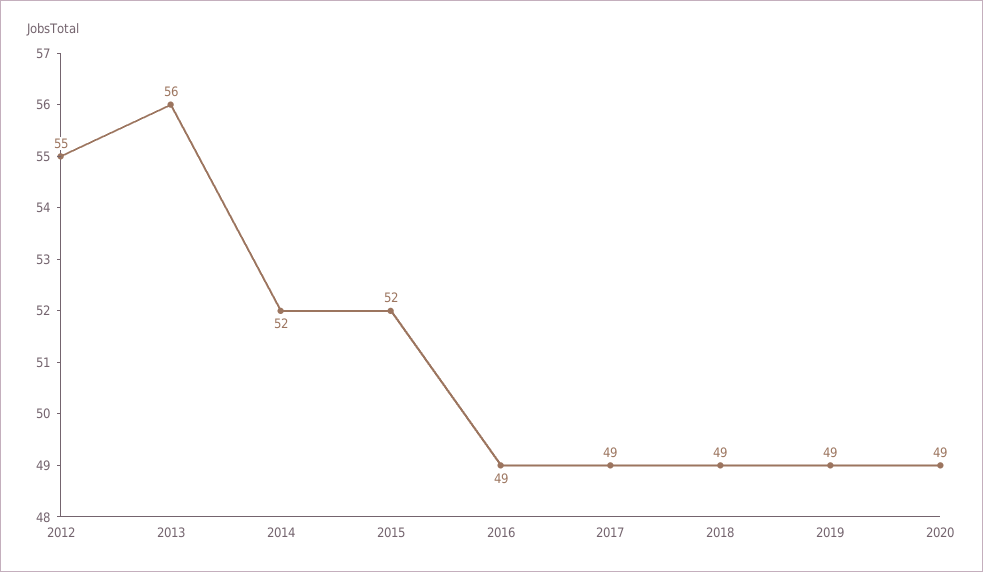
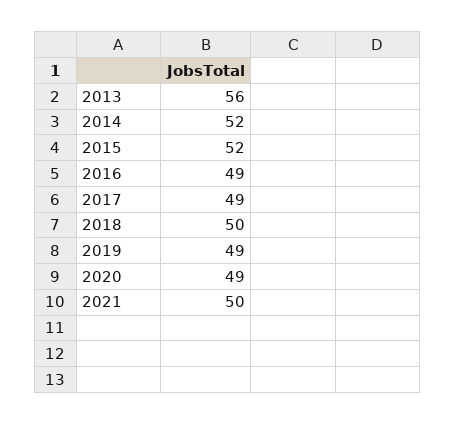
2012: 55 -> none
2018: 49 -> 50
2021: none -> 50

